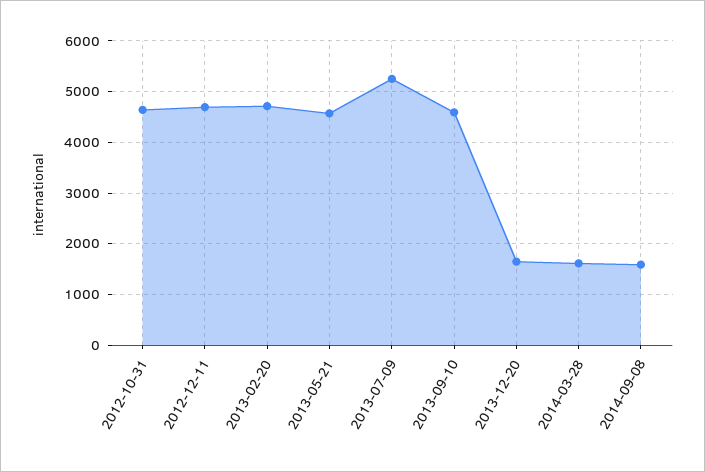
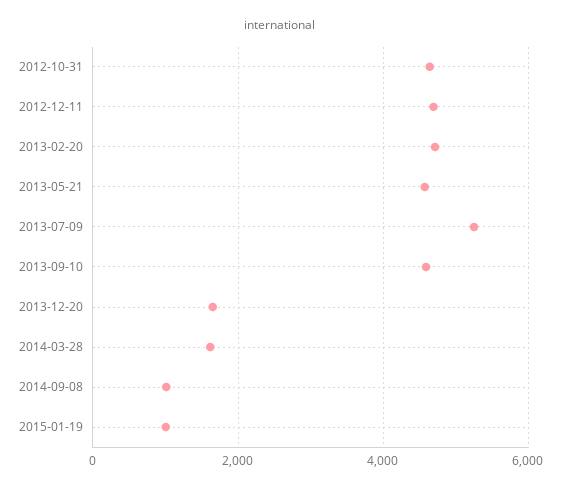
2014-09-08: 1600 -> 1000
2015-01-19: none -> 1000

